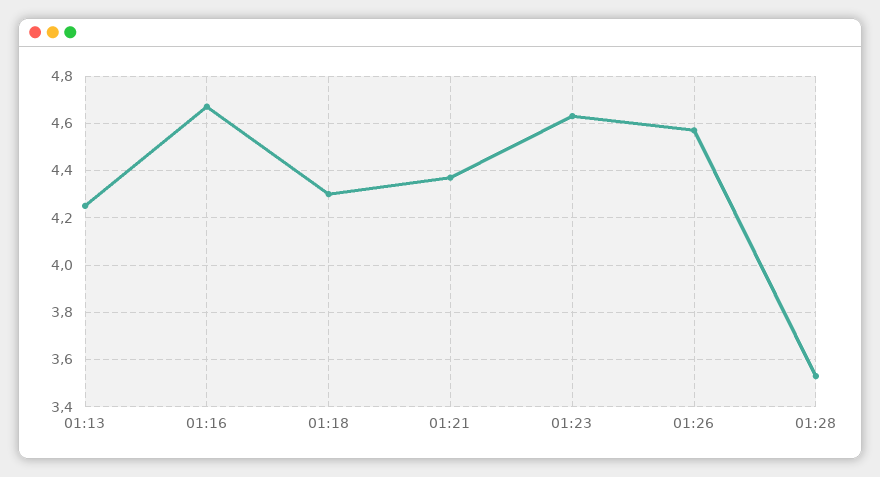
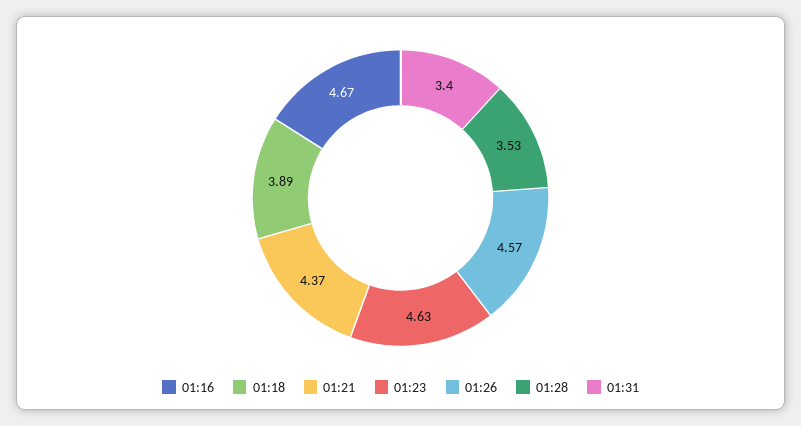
01:13: 4.25 -> none
01:18: 4.3 -> 3.89
01:31: none -> 3.4

